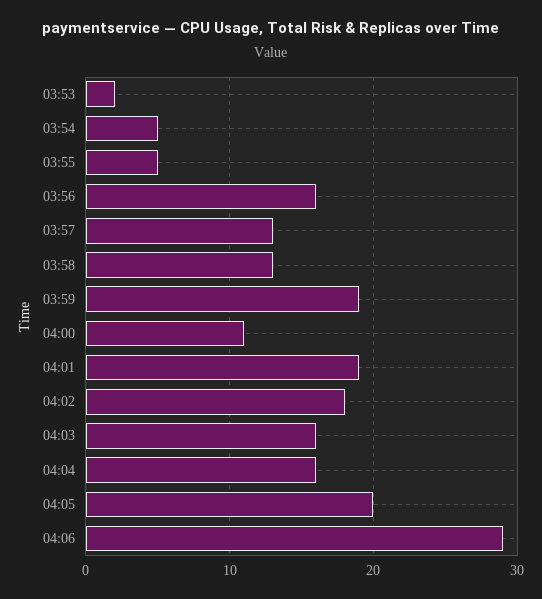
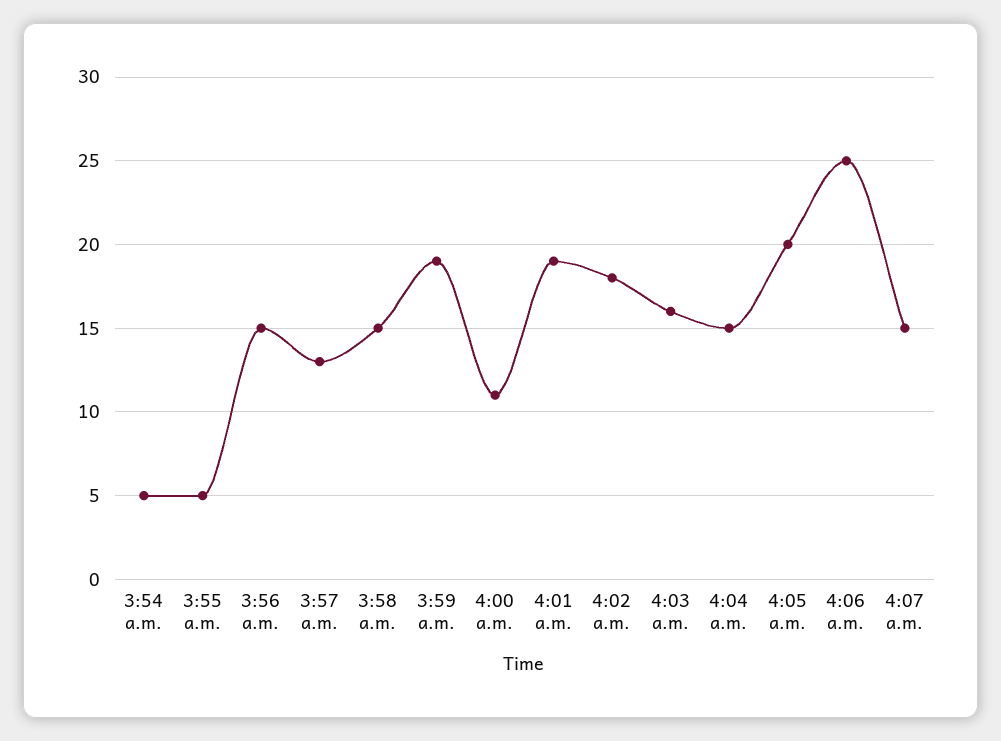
03:53: 2 -> none
03:56: 16 -> 15
03:58: 13 -> 15
04:04: 16 -> 15
04:06: 29 -> 25
4:07 a.m.: none -> 15

